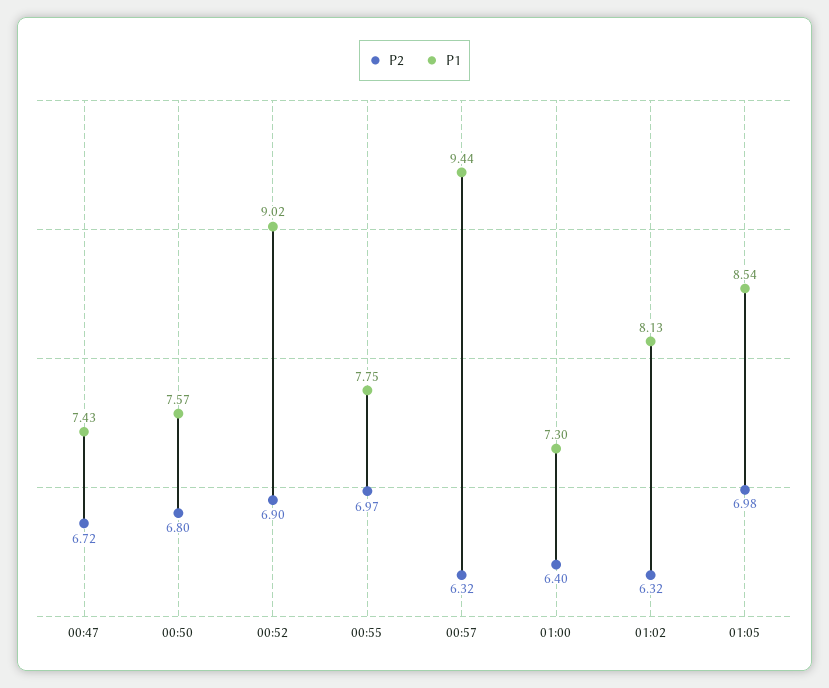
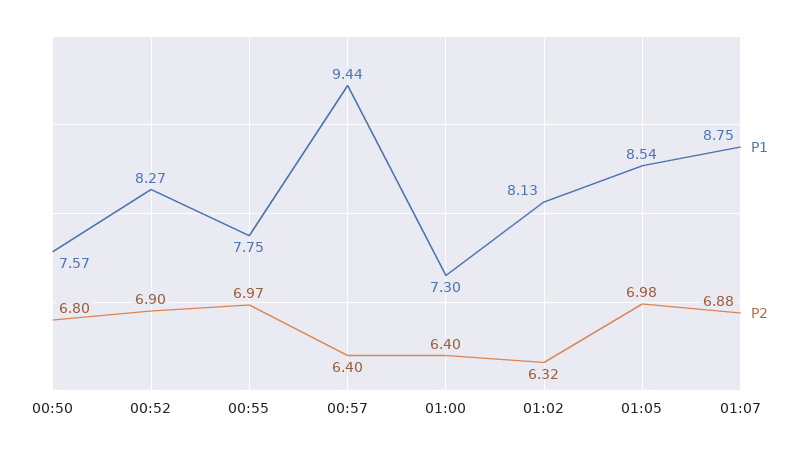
P2, 00:47: 6.72 -> none
P1, 00:47: 7.43 -> none
P1, 00:52: 9.02 -> 8.27
P2, 00:57: 6.32 -> 6.4
P1, 01:07: none -> 8.75
P2, 01:07: none -> 6.88

